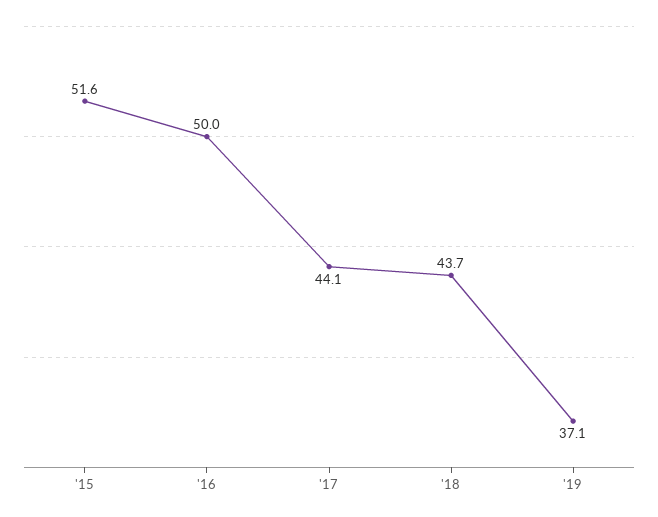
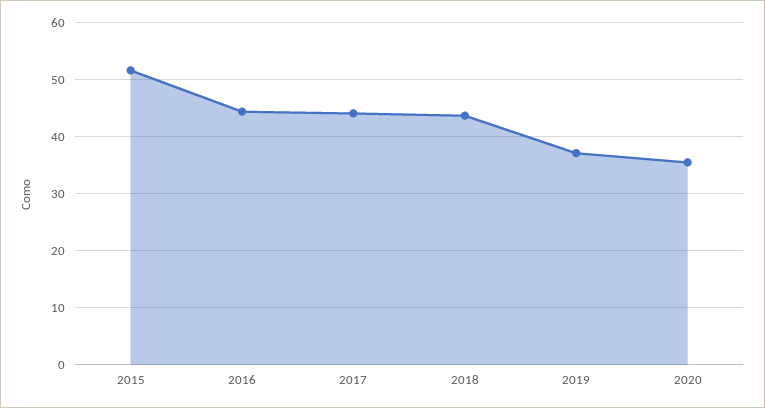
'16: 50 -> 44
2020: none -> 36

